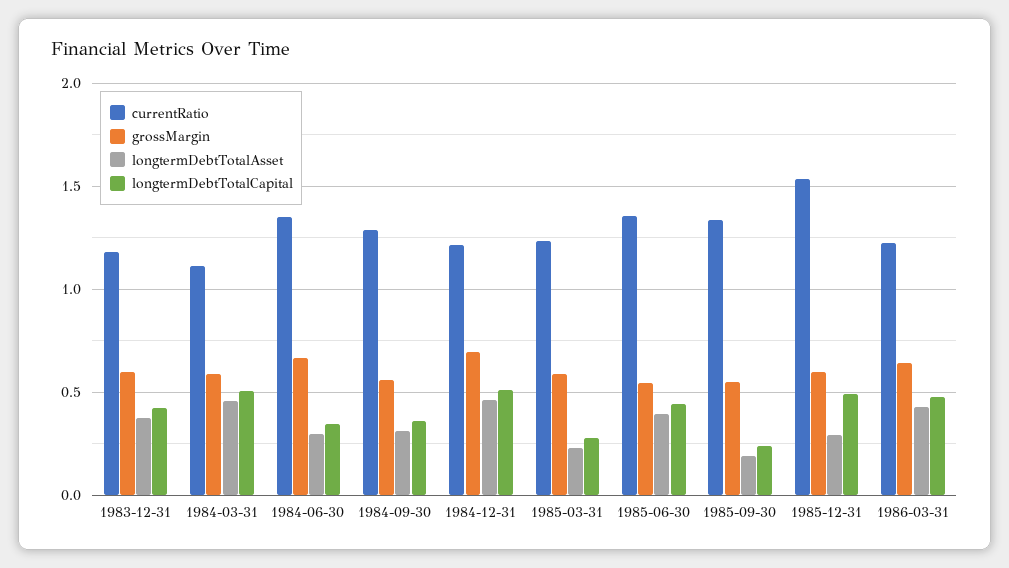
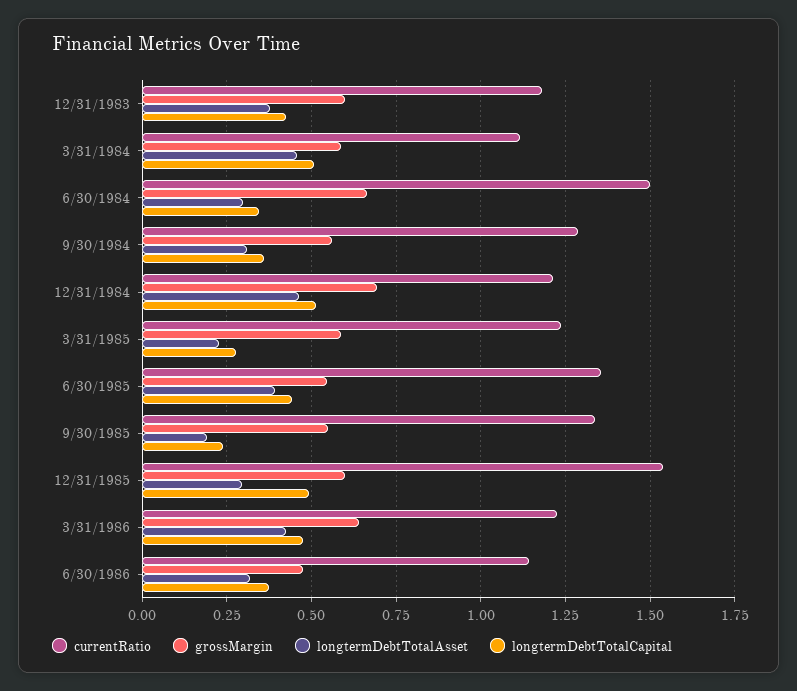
currentRatio, 1984-06-30: 1.35 -> 1.5
currentRatio, 6/30/1986: none -> 1.15
grossMargin, 6/30/1986: none -> 0.475
longtermDebtTotalAsset, 6/30/1986: none -> 0.325
longtermDebtTotalCapital, 6/30/1986: none -> 0.375

